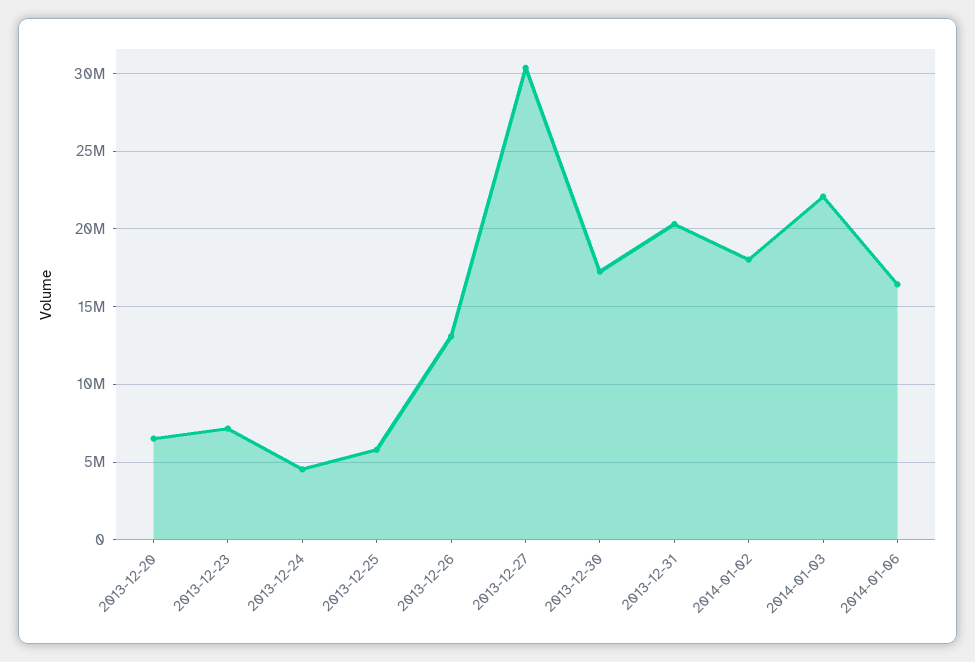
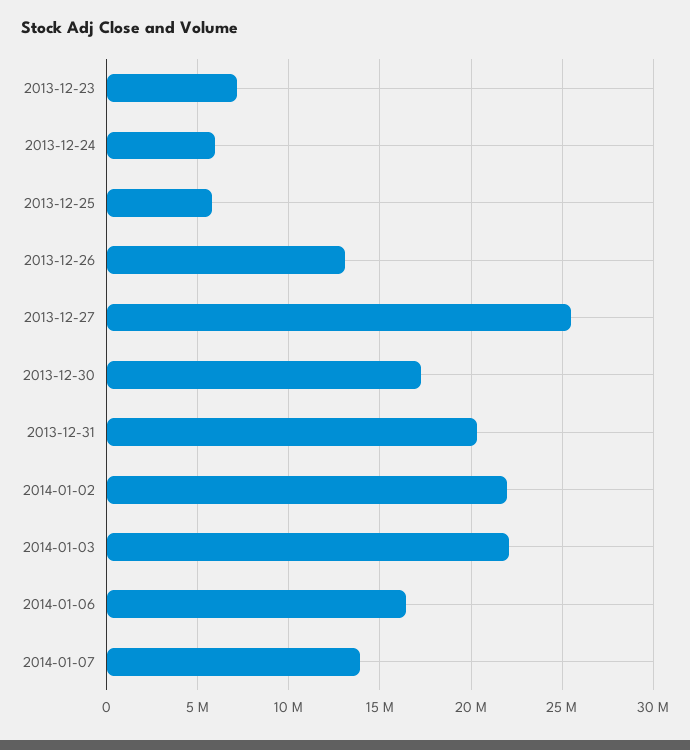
2013-12-20: 6500000 -> none
2013-12-24: 4500000 -> 6000000
2013-12-27: 30500000 -> 25500000
2014-01-02: 18000000 -> 22000000
2014-01-07: none -> 14000000

